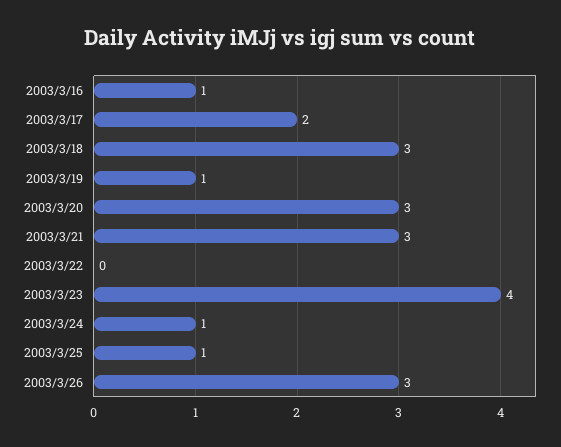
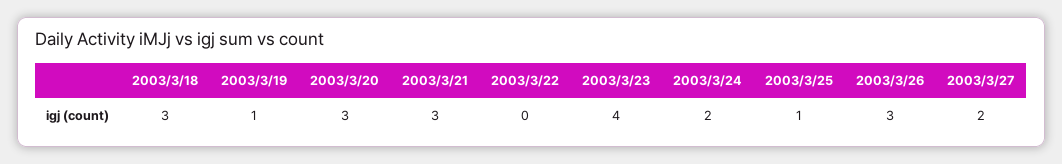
2003/3/16: 1 -> none
2003/3/17: 2 -> none
2003/3/24: 1 -> 2
2003/3/27: none -> 2

